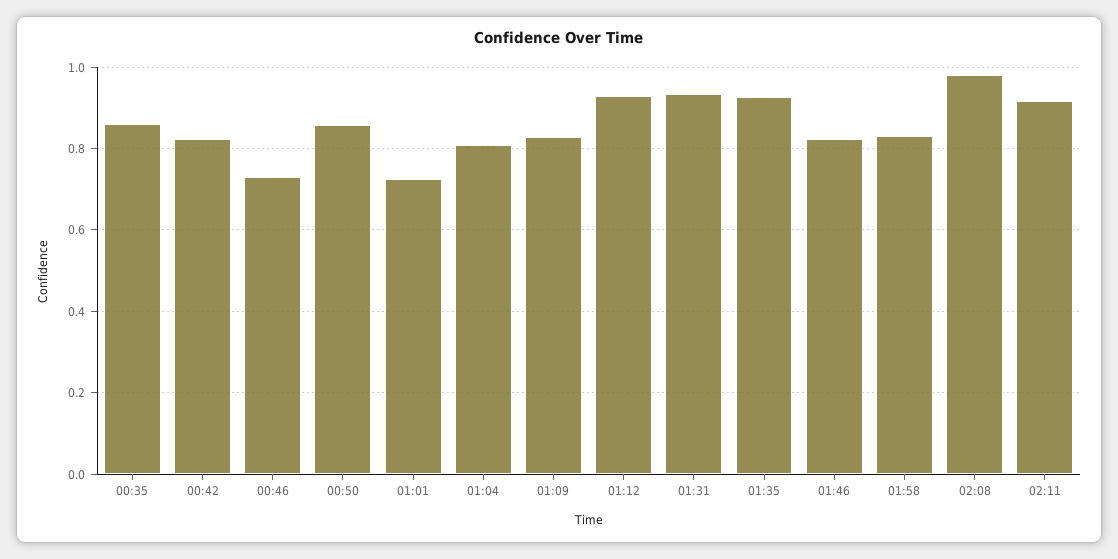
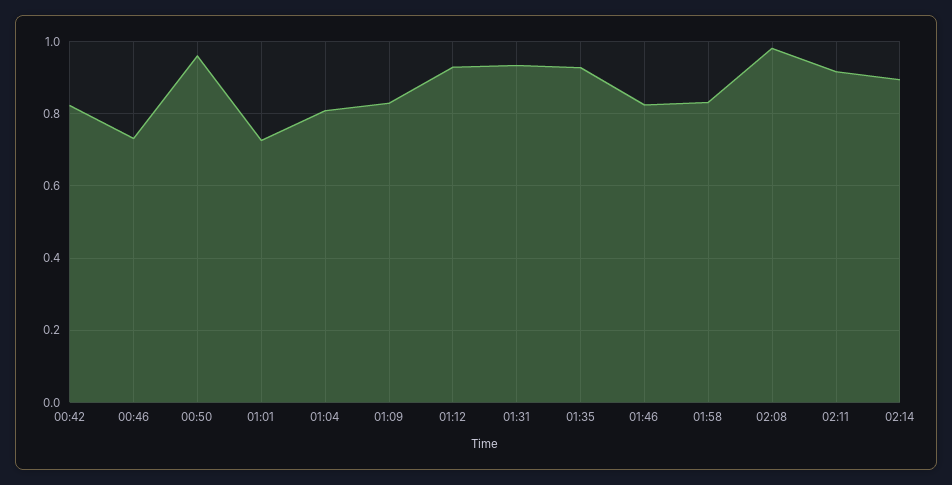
00:35: 0.86 -> none
00:50: 0.86 -> 0.96
02:14: none -> 0.9

